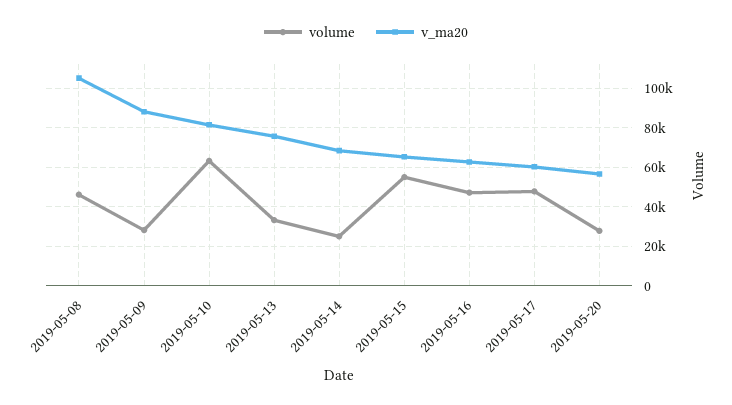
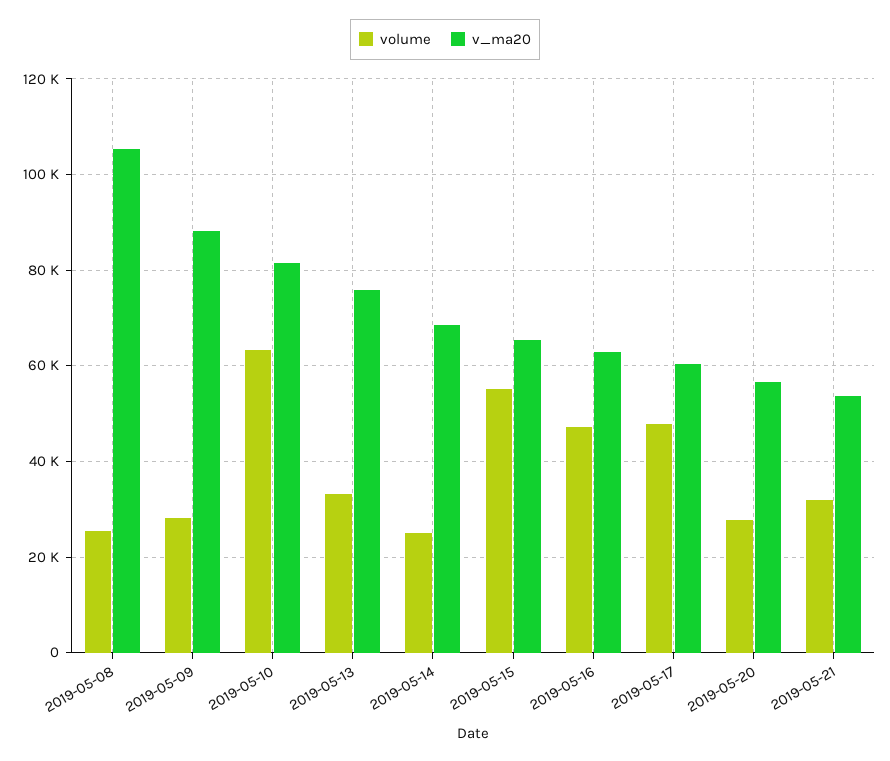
volume, 2019-05-08: 45000 -> 26000
volume, 2019-05-21: none -> 32000
v_ma20, 2019-05-21: none -> 54000

